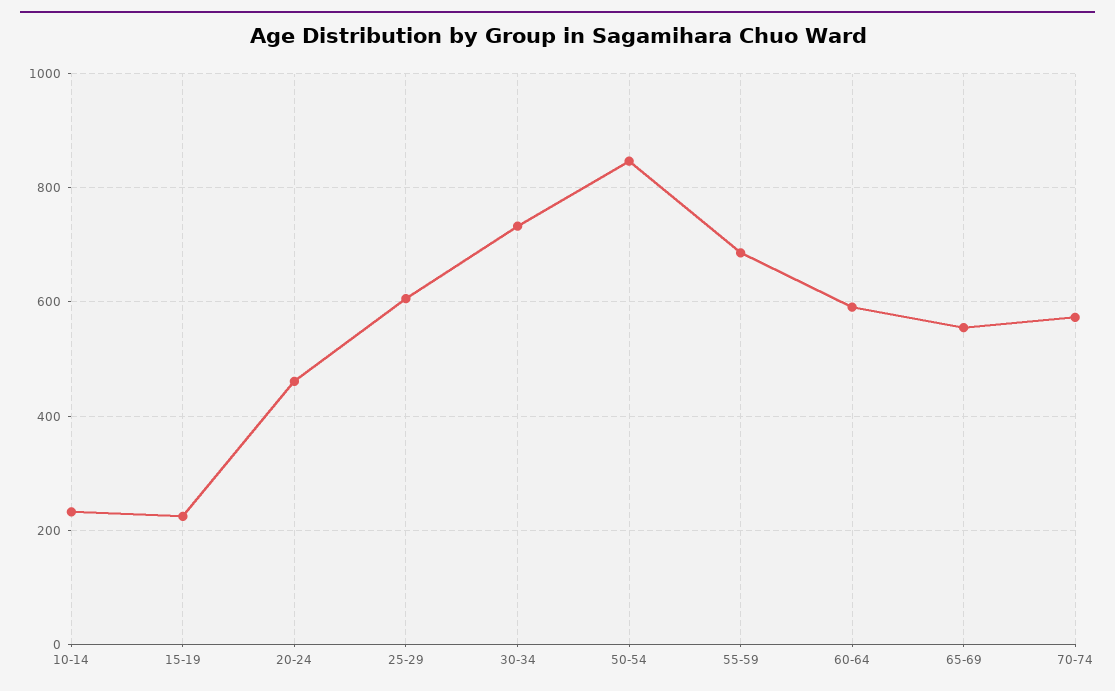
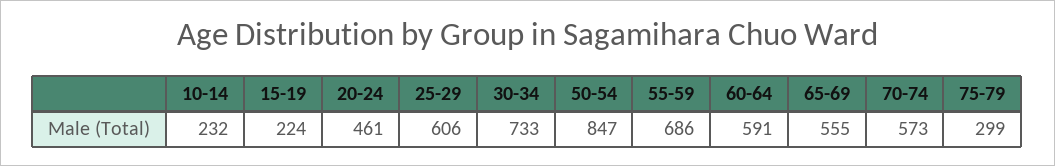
75-79: none -> 299

